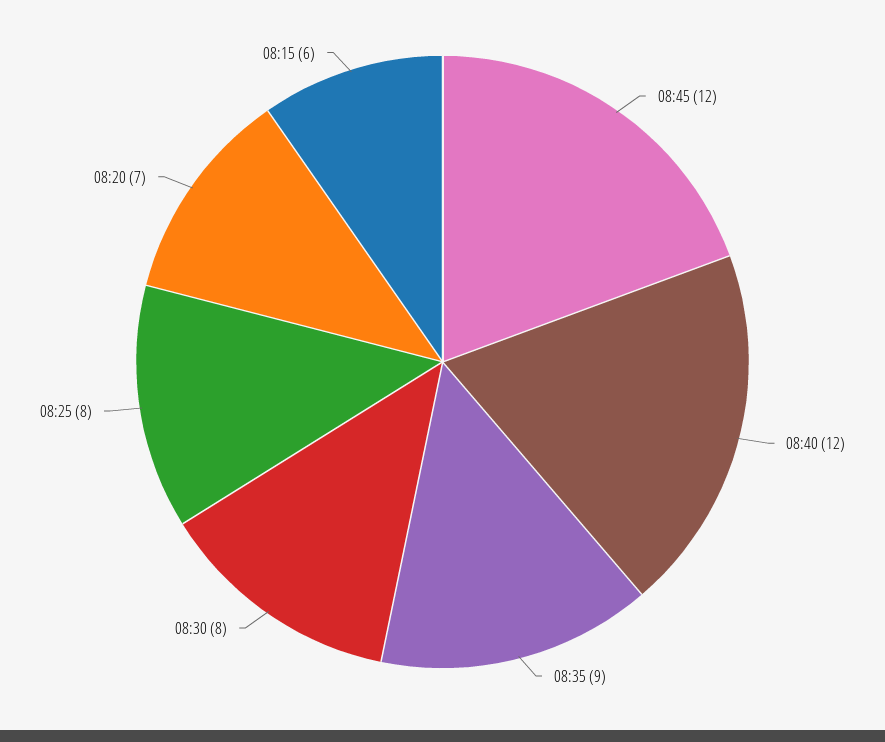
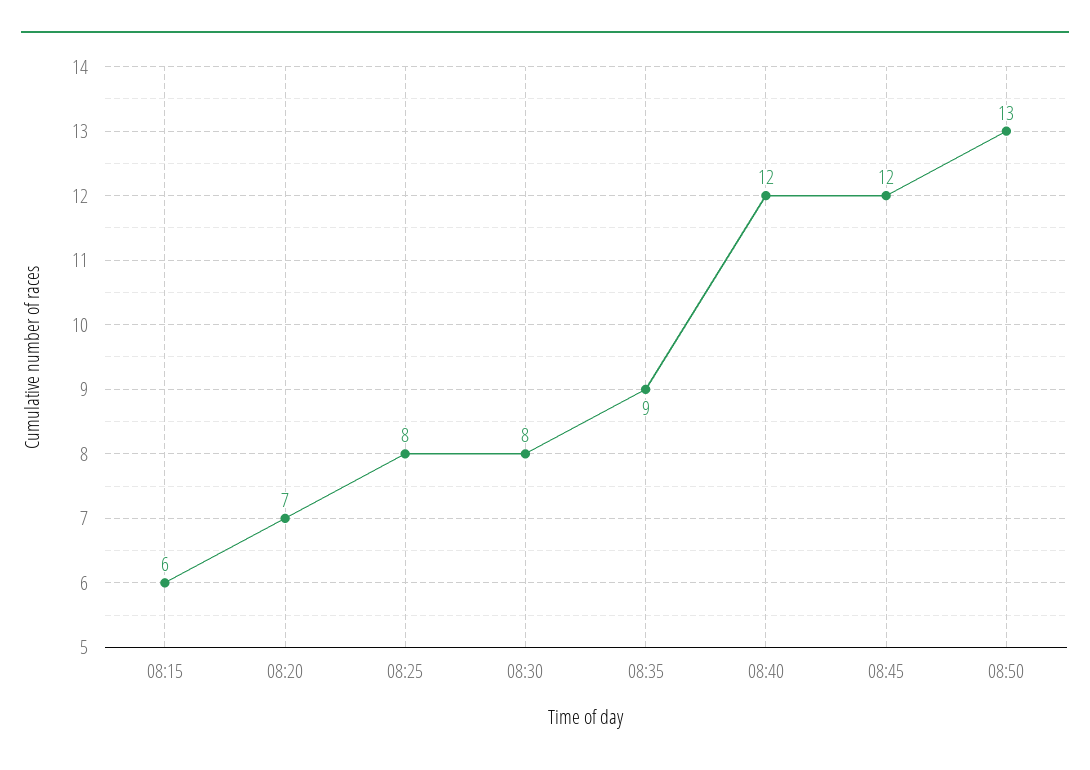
08:50: none -> 13

